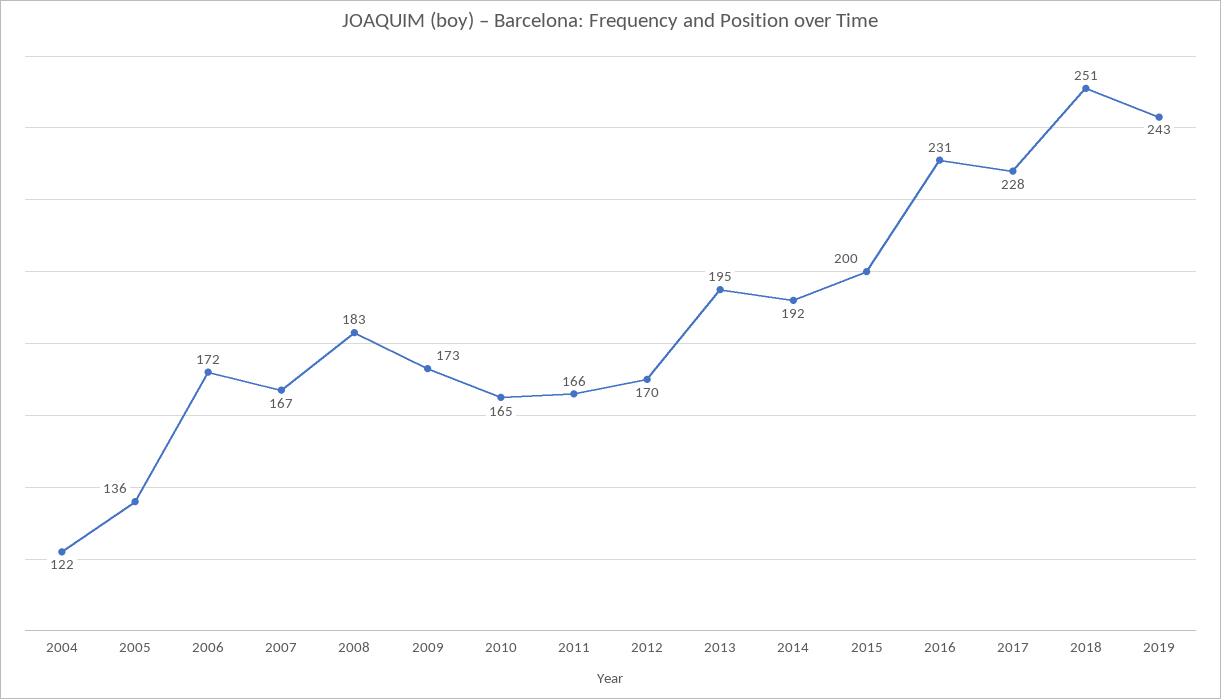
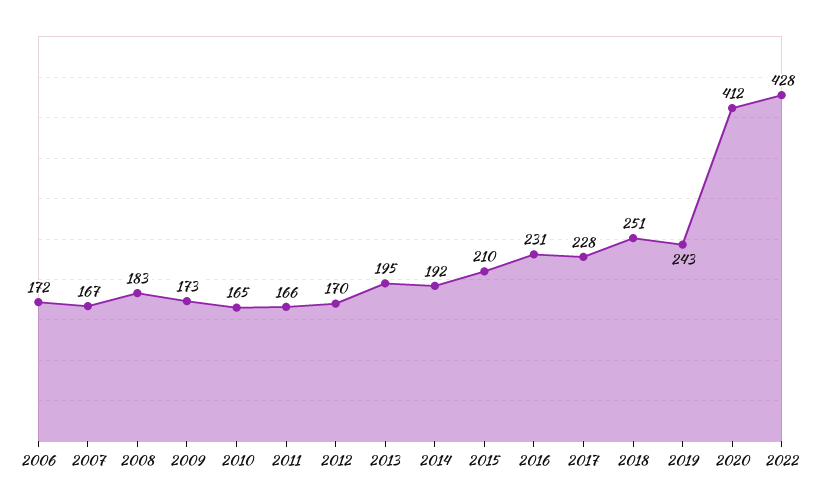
2004: 122 -> none
2005: 136 -> none
2015: 200 -> 210
2020: none -> 412
2022: none -> 428

